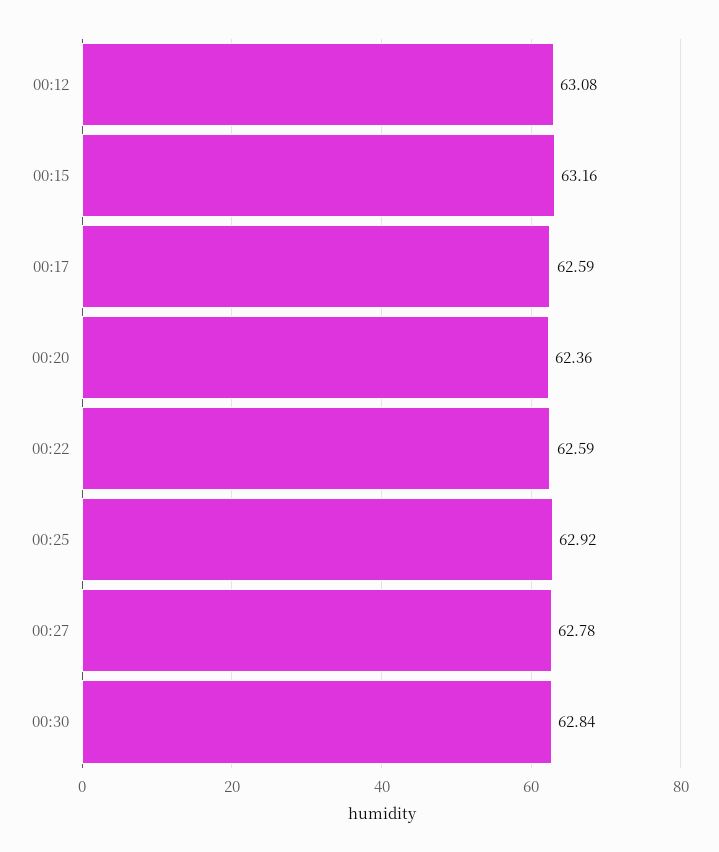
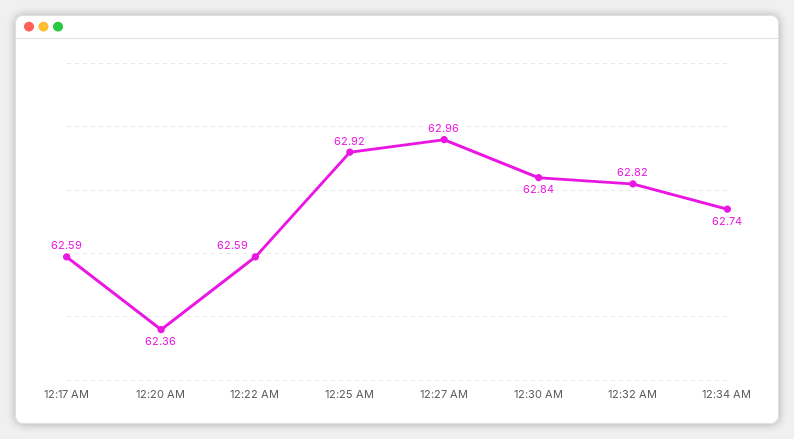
00:12: 63.08 -> none
00:15: 63.16 -> none
00:27: 62.78 -> 62.96
12:32 AM: none -> 62.82
12:34 AM: none -> 62.74

